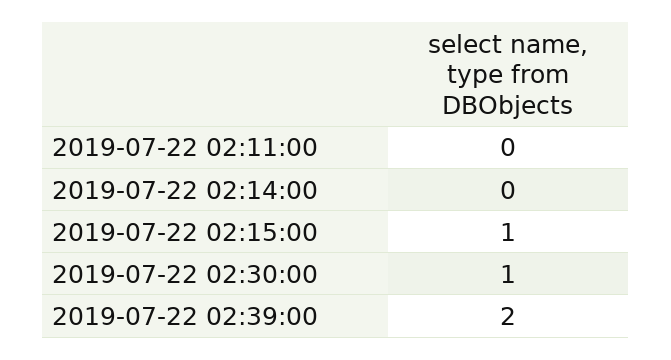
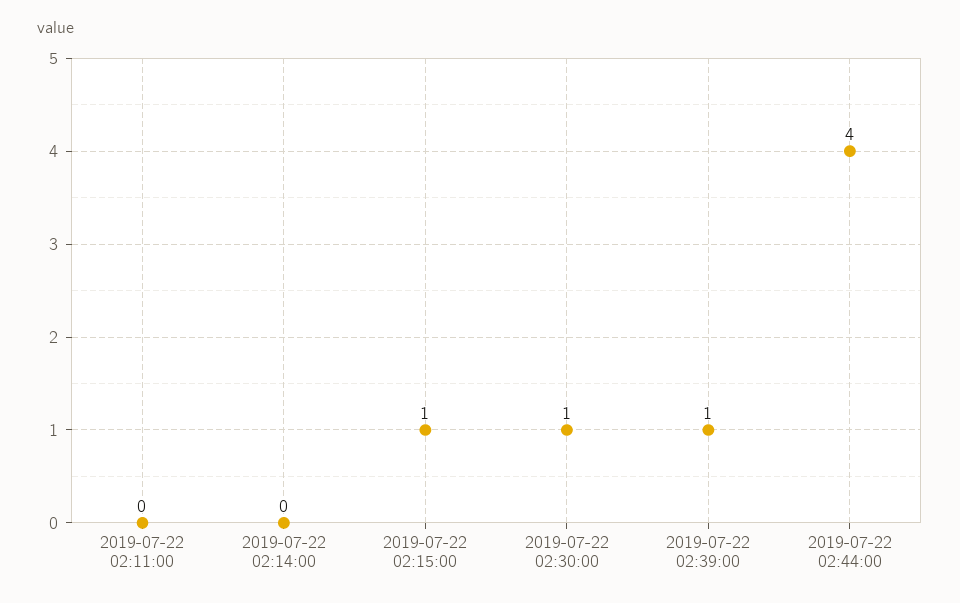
2019-07-22 02:39:00: 2 -> 1
2019-07-22 02:44:00: none -> 4

